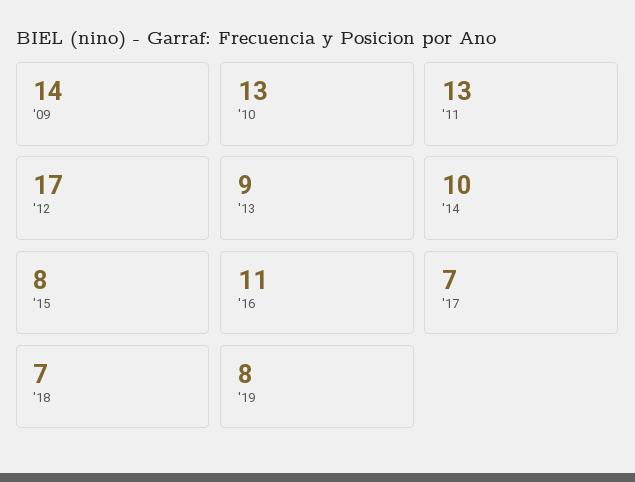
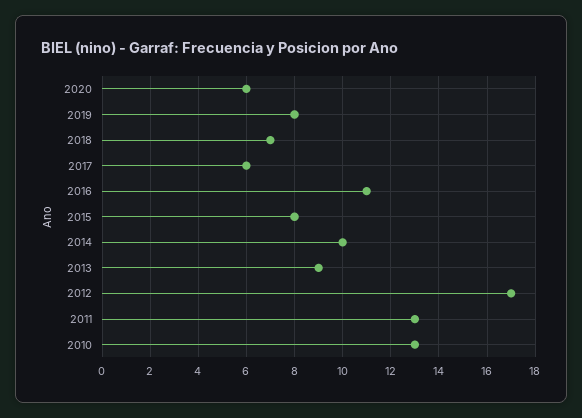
'09: 14 -> none
'17: 7 -> 6
2020: none -> 6

